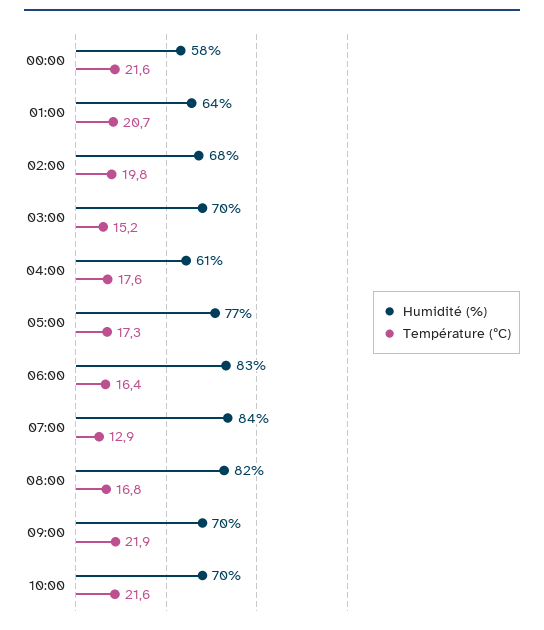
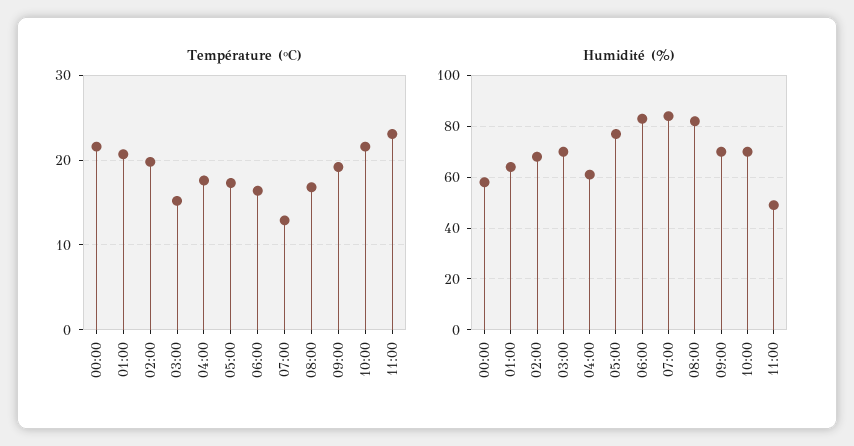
Température (ºC), 09:00: 21.9 -> 19
Température (ºC), 11:00: none -> 23
Humidité (%), 11:00: none -> 50

